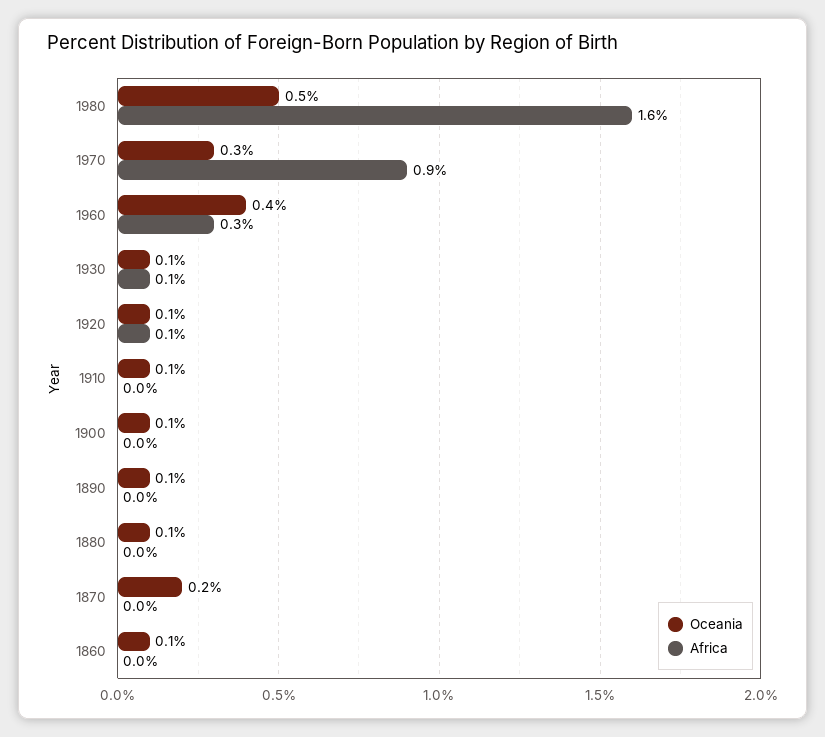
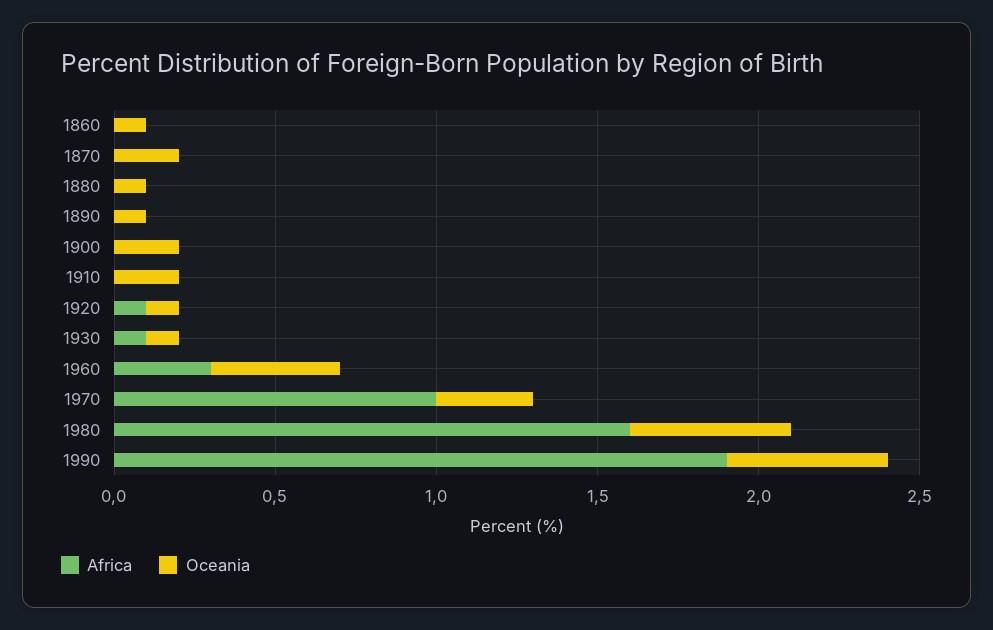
Africa, 1970: 0.9 -> 1
Oceania, 1910: 0.1 -> 0.2
Oceania, 1900: 0.1 -> 0.2
Africa, 1990: none -> 1.9
Oceania, 1990: none -> 0.5

